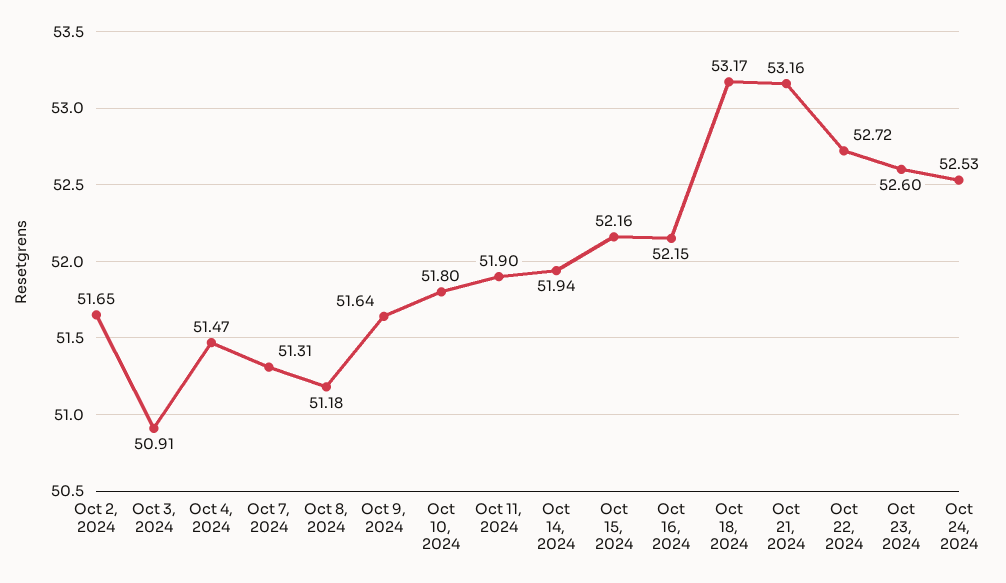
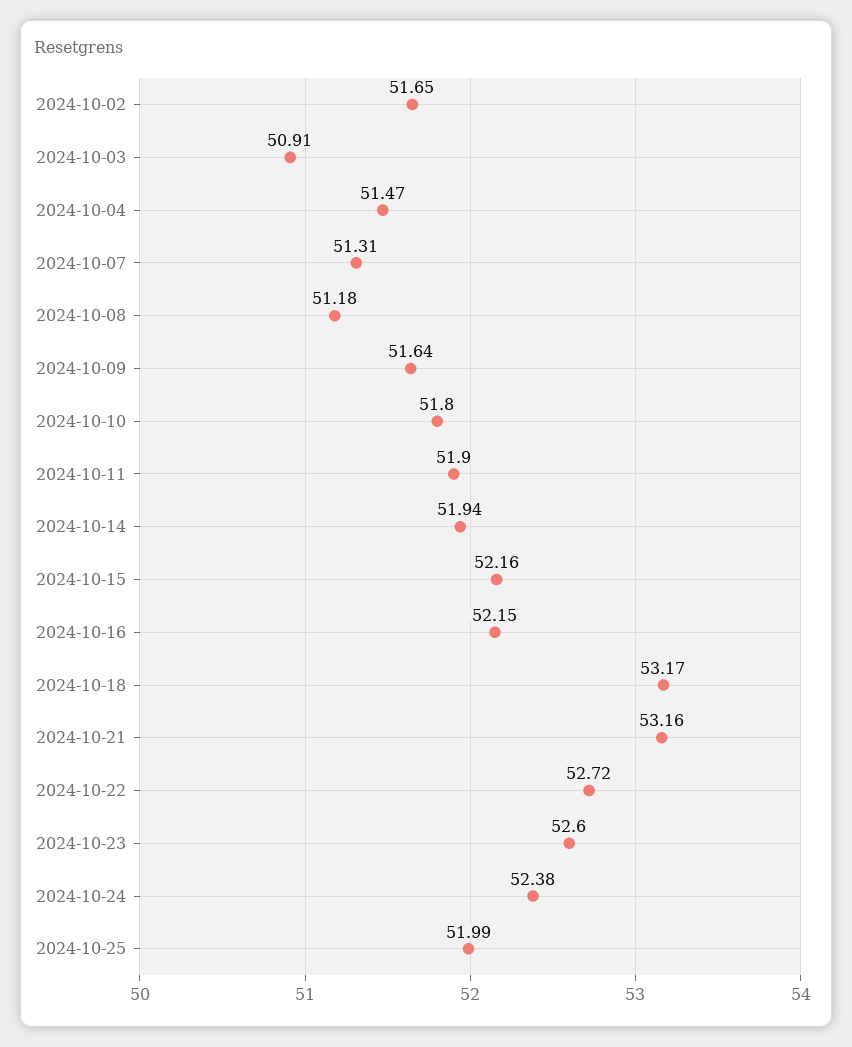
Oct 24, 2024: 52.53 -> 52.38
2024-10-25: none -> 51.99

